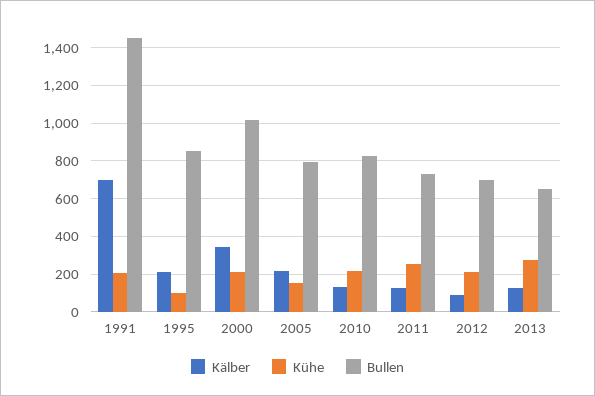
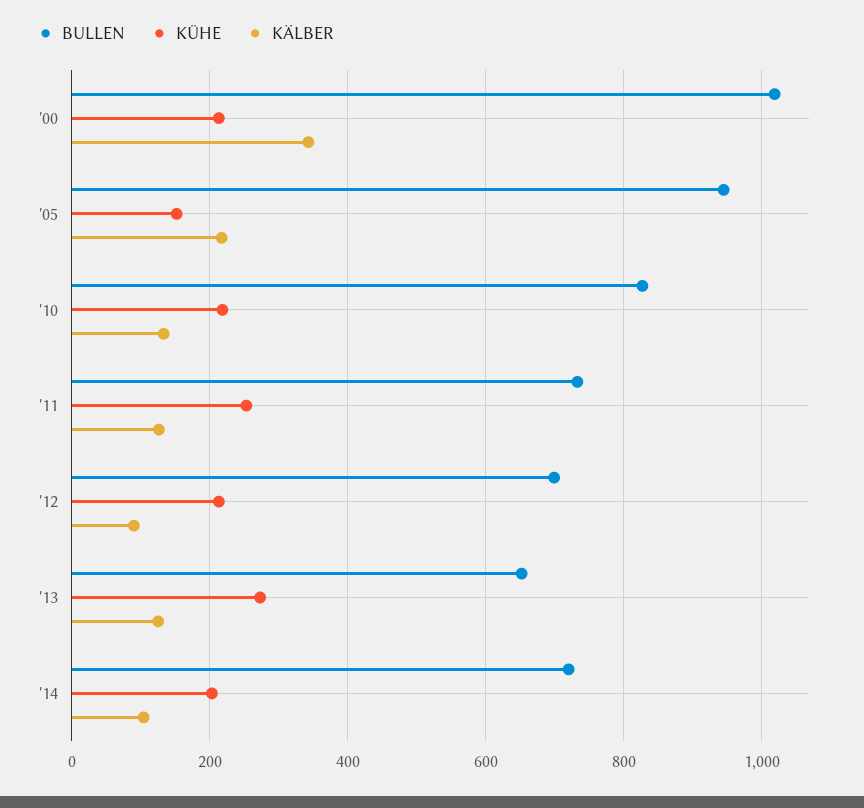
Kälber, 1991: 700 -> none
Kühe, 1991: 200 -> none
Bullen, 1991: 1450 -> none
Kälber, 1995: 200 -> none
Kühe, 1995: 100 -> none
Bullen, 1995: 850 -> none
Bullen, 2005: 800 -> 940
Bullen, '14: none -> 720
Kühe, '14: none -> 200
Kälber, '14: none -> 100

